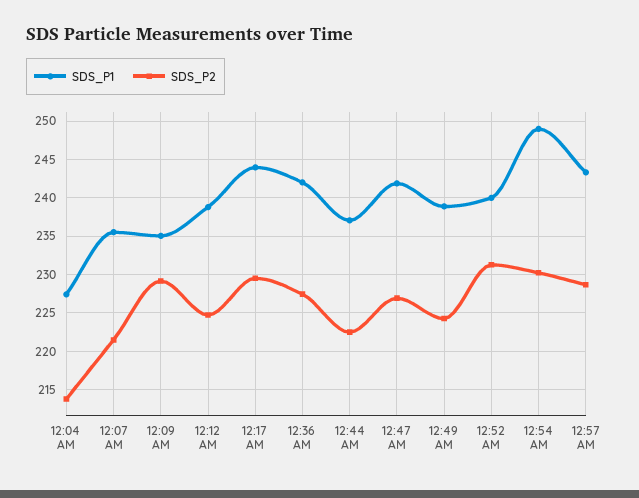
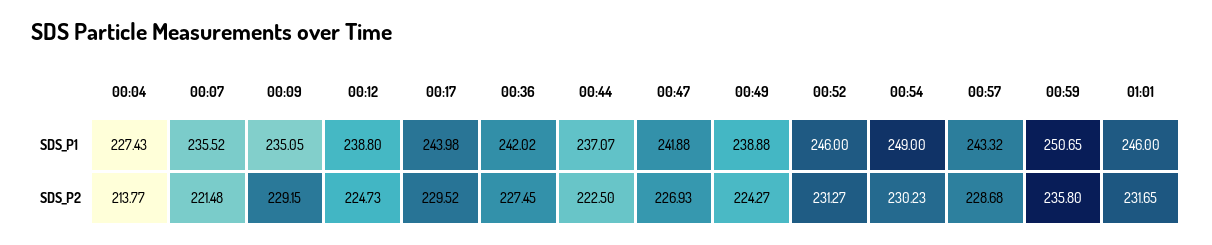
SDS_P1, 12:52 AM: 240 -> 246
SDS_P1, 00:59: none -> 250.65
SDS_P1, 01:01: none -> 246
SDS_P2, 00:59: none -> 235.8
SDS_P2, 01:01: none -> 231.65

